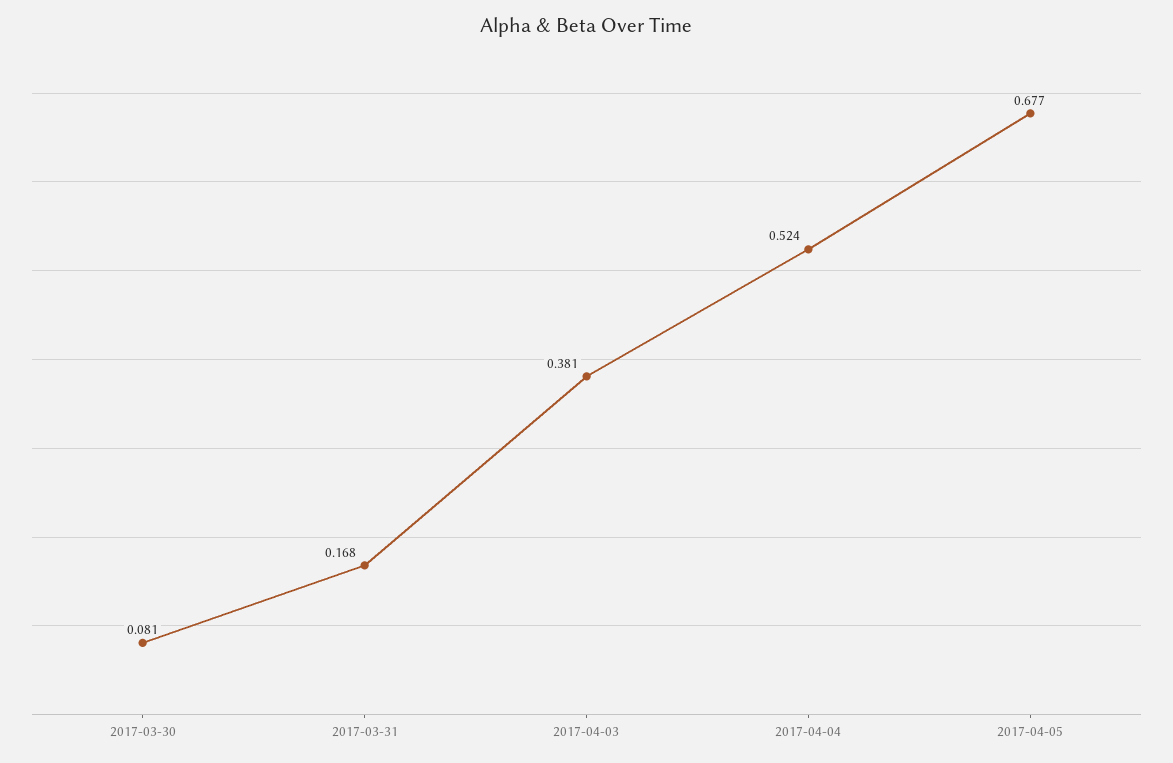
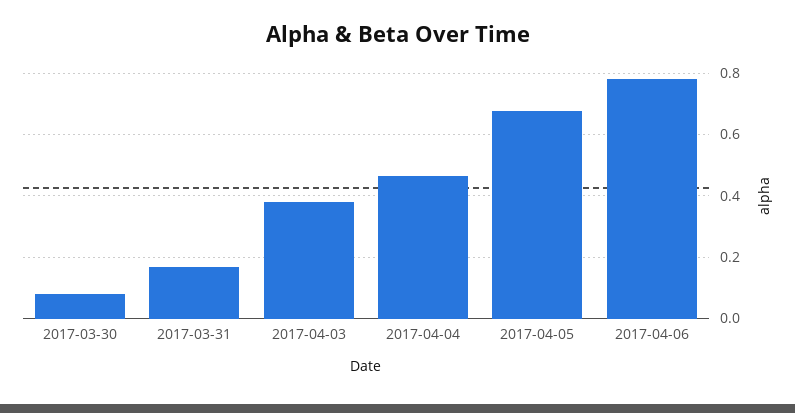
2017-04-04: 0.524 -> 0.46
2017-04-06: none -> 0.78

